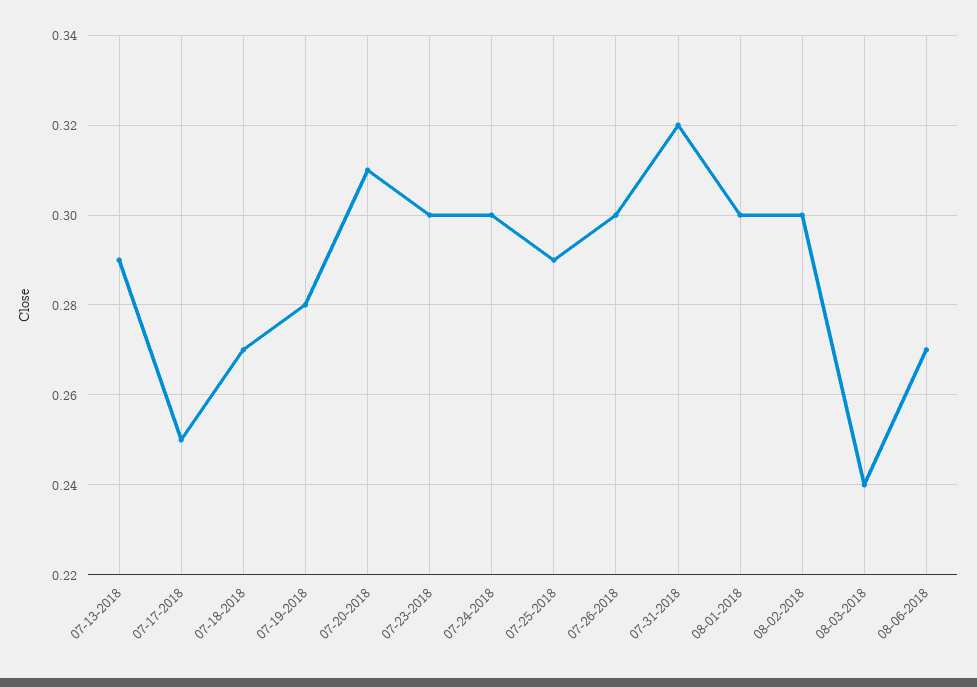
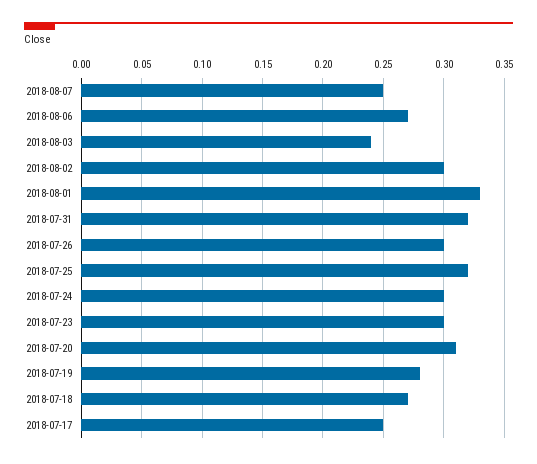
07-13-2018: 0.29 -> none
07-25-2018: 0.29 -> 0.32
08-01-2018: 0.3 -> 0.33
2018-08-07: none -> 0.25

